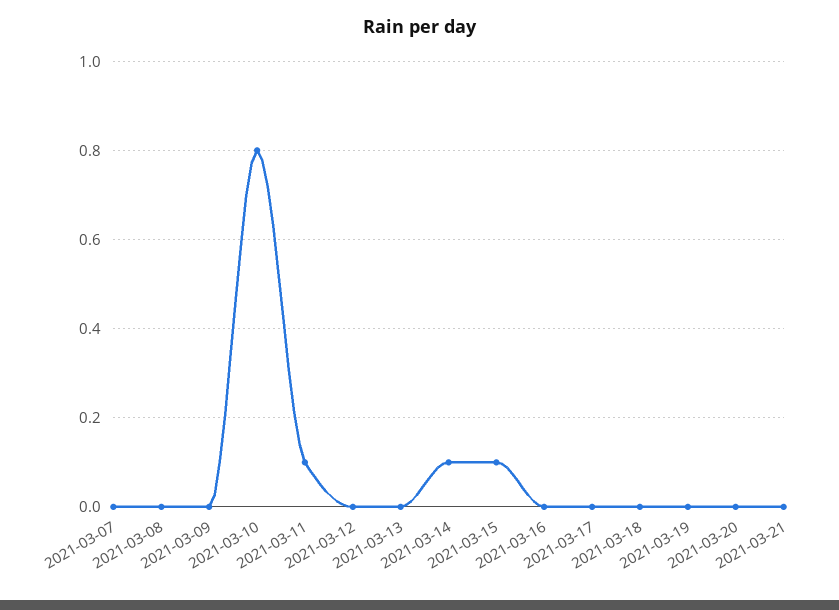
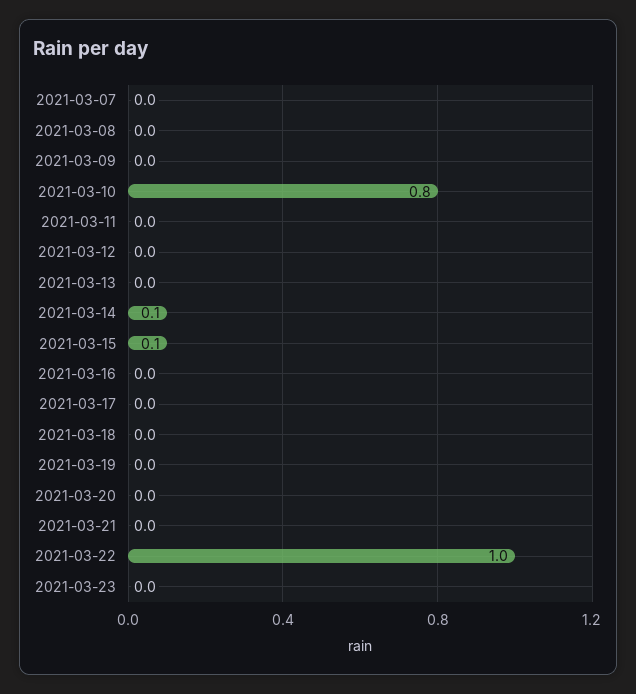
2021-03-11: 0.1 -> 0
2021-03-22: none -> 1
2021-03-23: none -> 0

